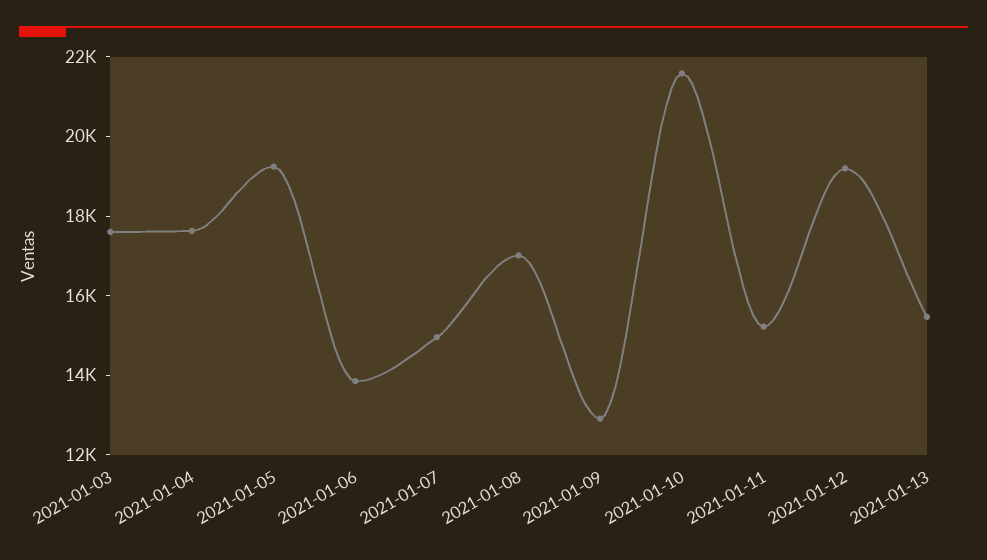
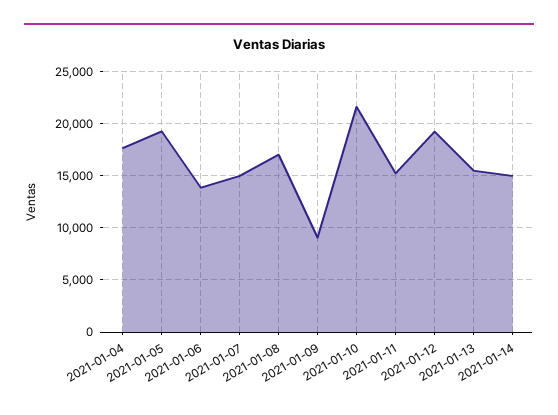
2021-01-03: 17500 -> none
2021-01-09: 13000 -> 9000
2021-01-14: none -> 15000

